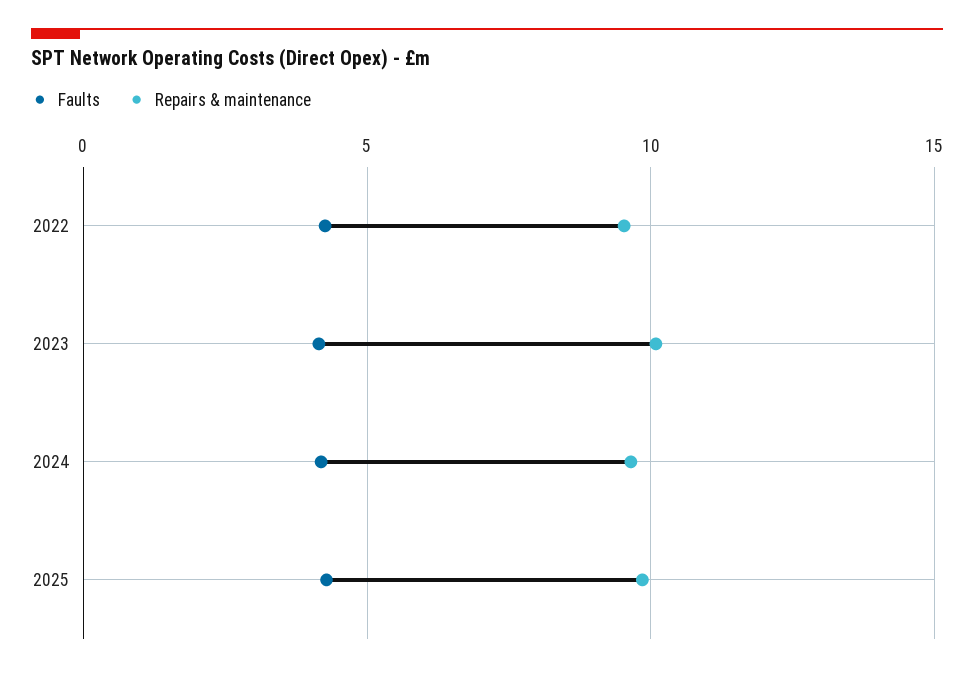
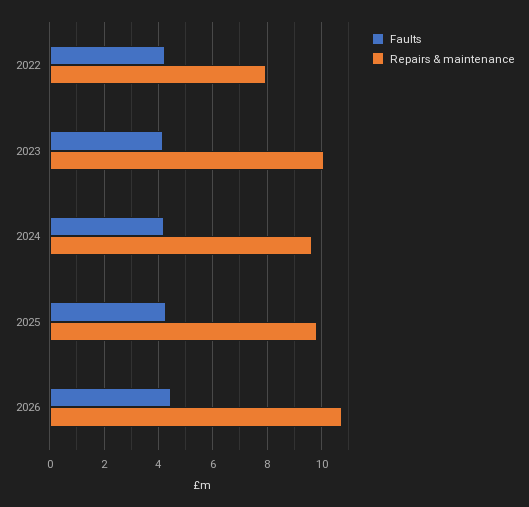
Repairs & maintenance, 2022: 9.5 -> 8
Faults, 2026: none -> 4.5
Repairs & maintenance, 2026: none -> 10.75

